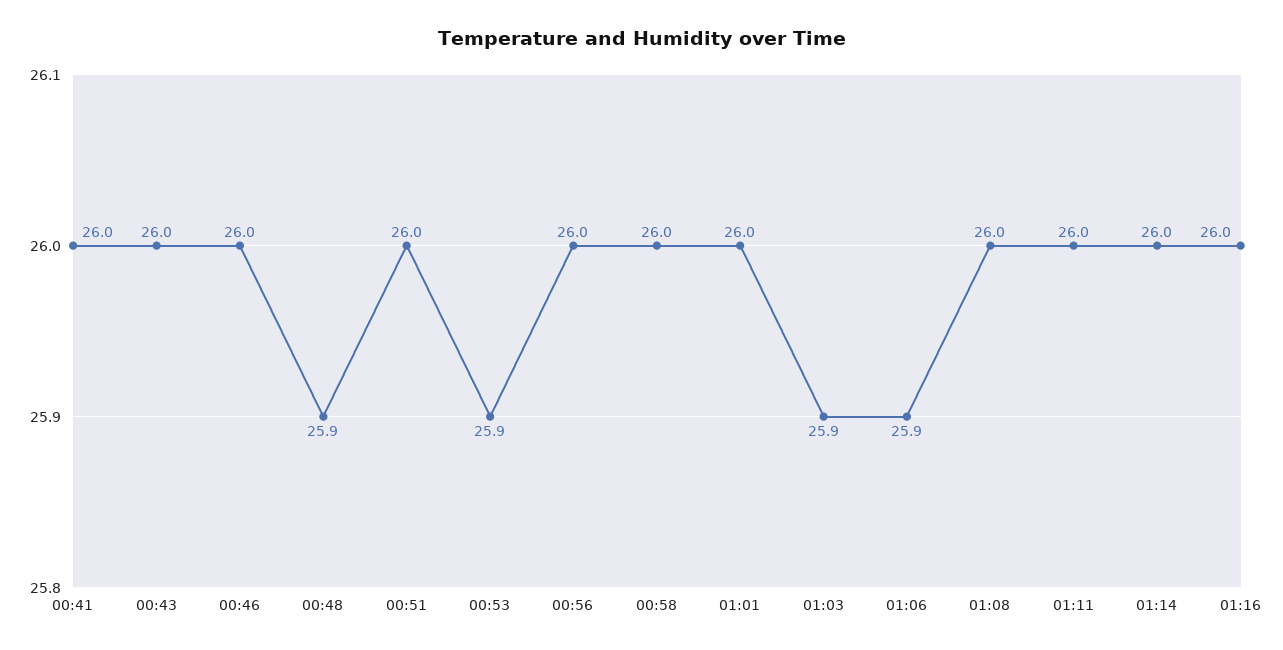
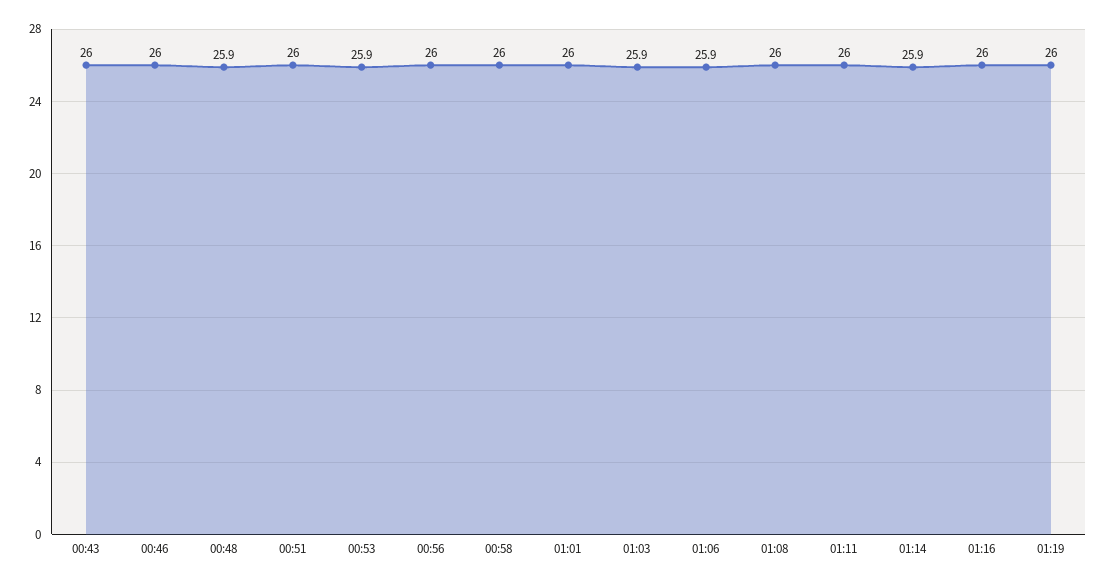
00:41: 26 -> none
01:14: 26 -> 25.9
01:19: none -> 26

